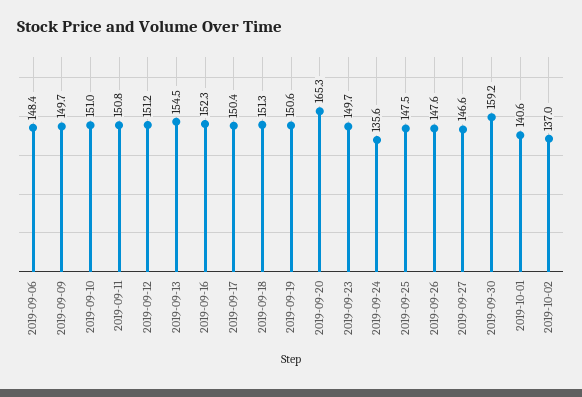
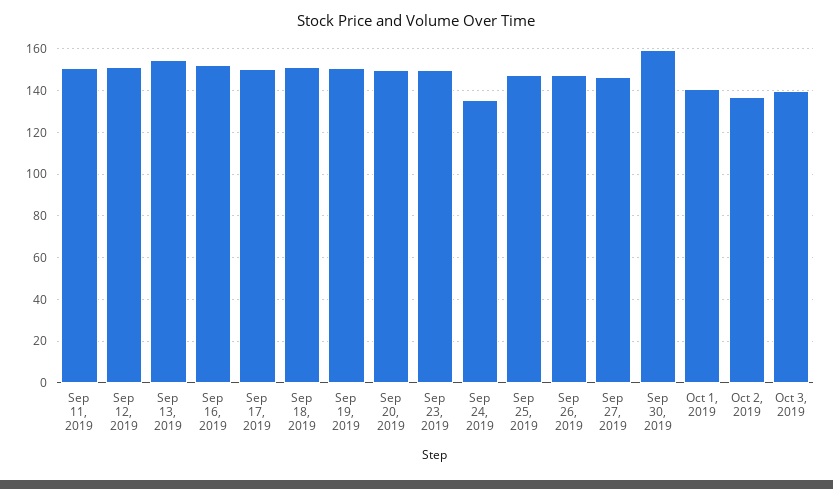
2019-09-06: 148.4 -> none
2019-09-09: 149.7 -> none
2019-09-10: 151 -> none
2019-09-20: 165.3 -> 150
Oct 3, 2019: none -> 140

